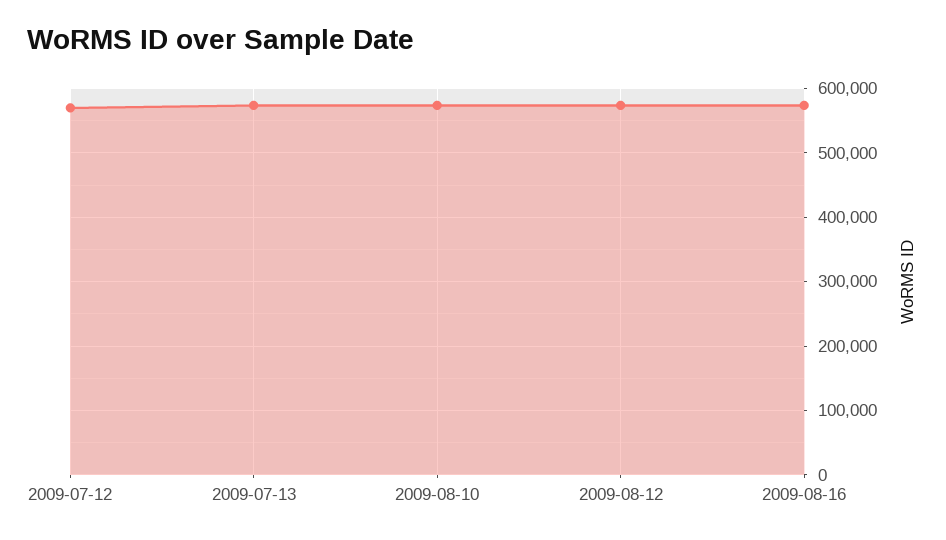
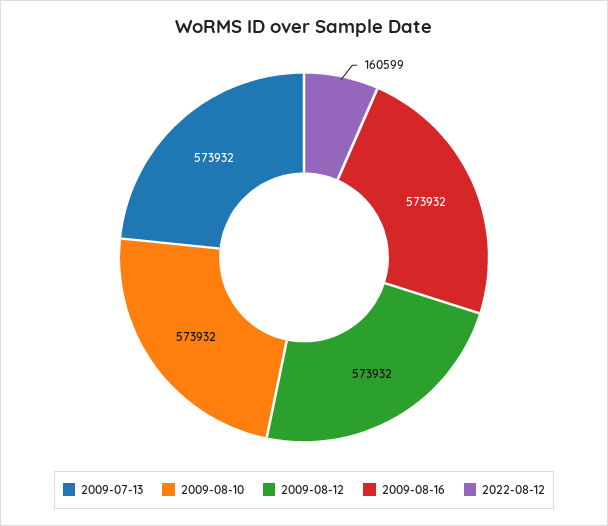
2009-07-12: 570000 -> none
2022-08-12: none -> 160599

